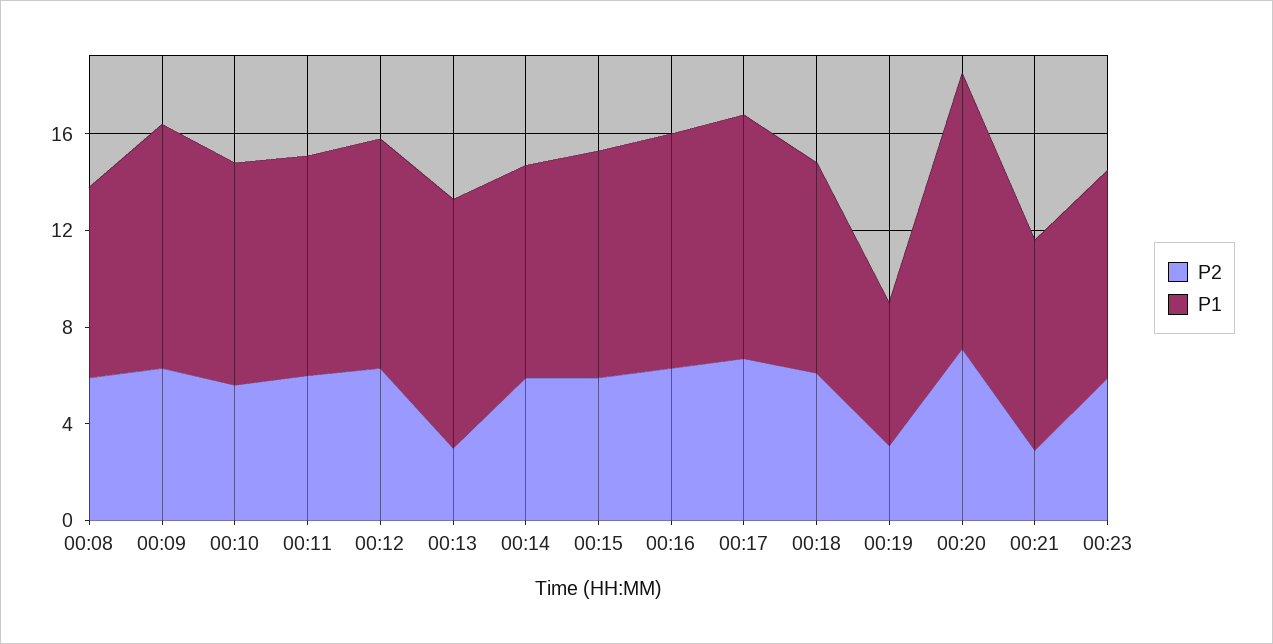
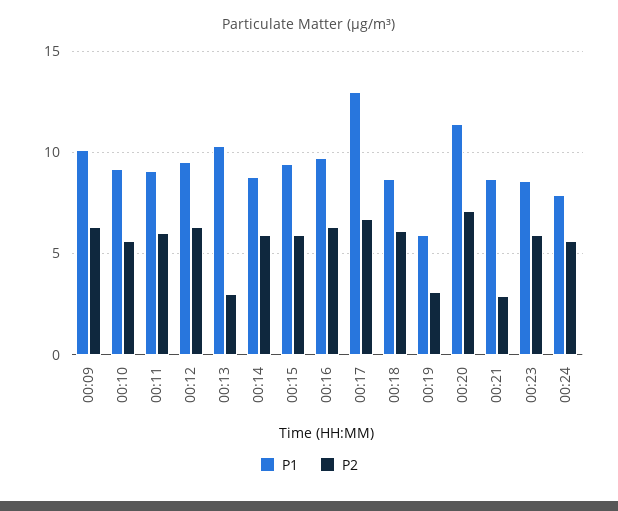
P2, 00:08: 6 -> none
P1, 00:08: 8 -> none
P1, 00:17: 10 -> 13
P1, 00:24: none -> 8
P2, 00:24: none -> 5.5

